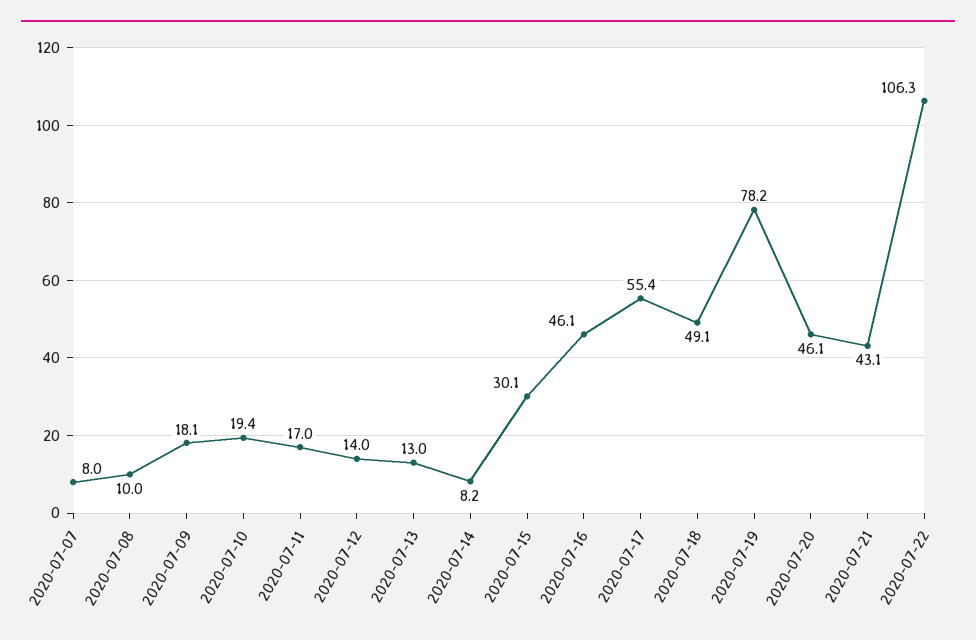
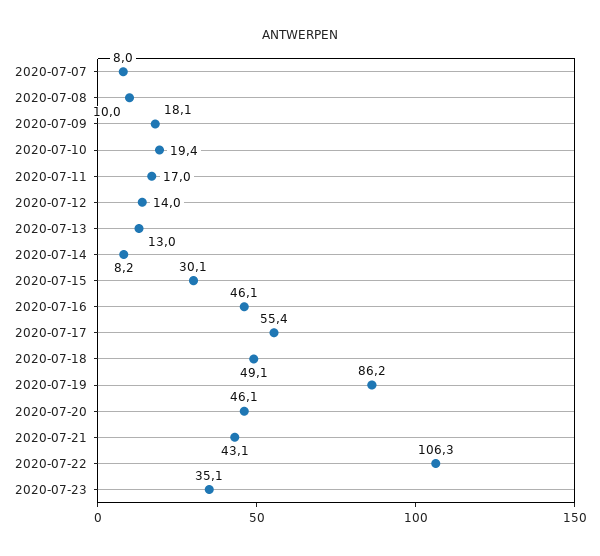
2020-07-19: 78.2 -> 86.2
2020-07-23: none -> 35.1

